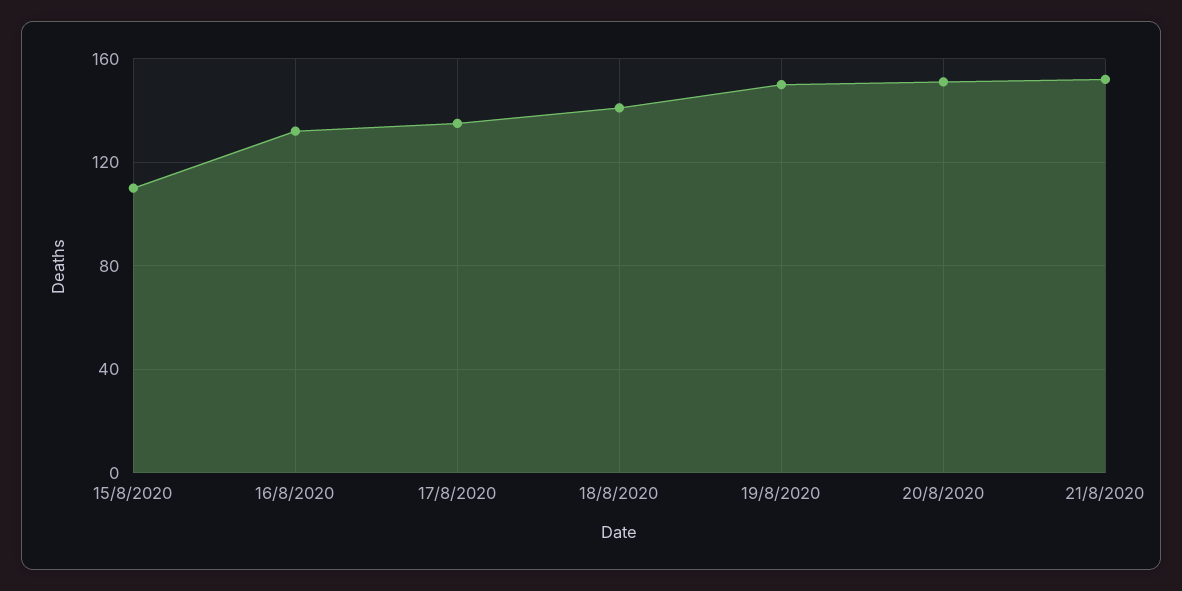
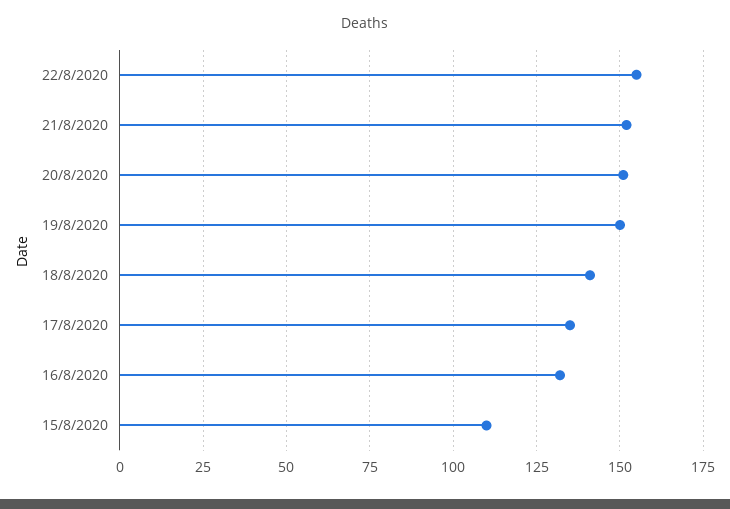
22/8/2020: none -> 155

